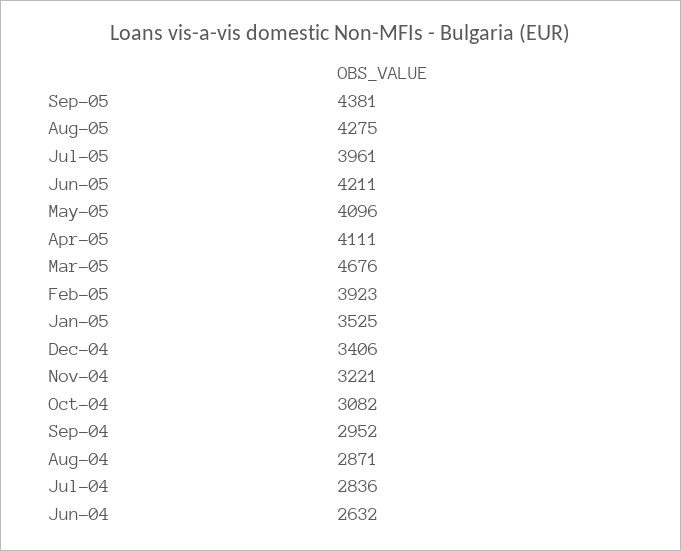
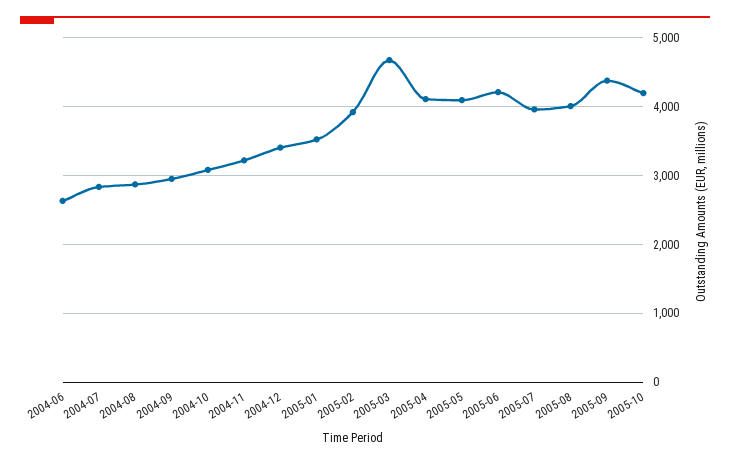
Aug-05: 4275 -> 4000
2005-10: none -> 4200

